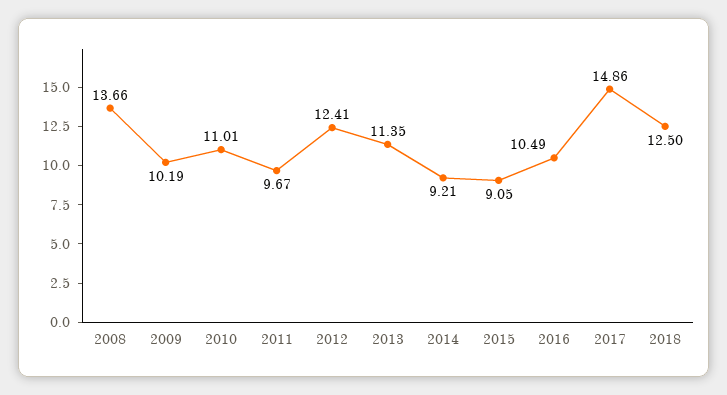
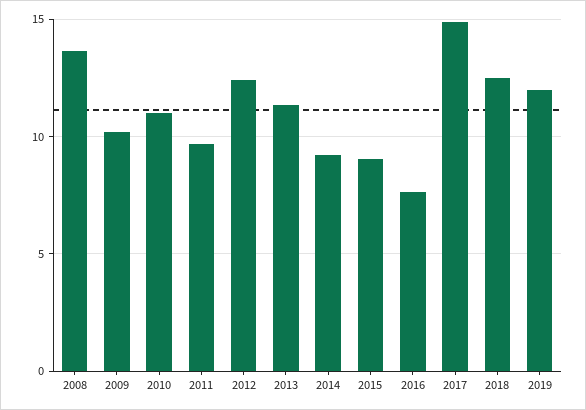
2016: 10.49 -> 7.5
2019: none -> 12

